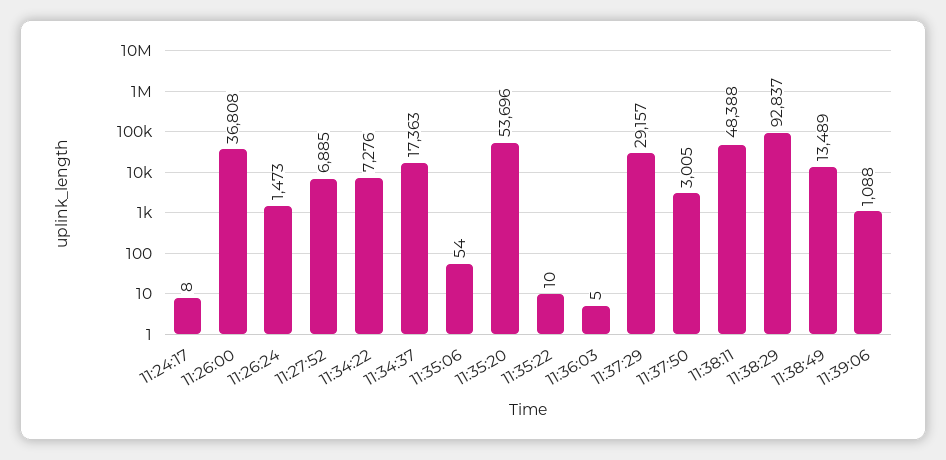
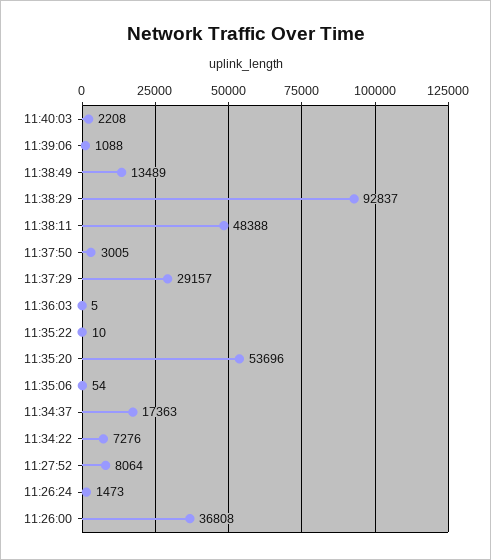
11:24:17: 8 -> none
11:27:52: 6885 -> 8064
11:40:03: none -> 2208

